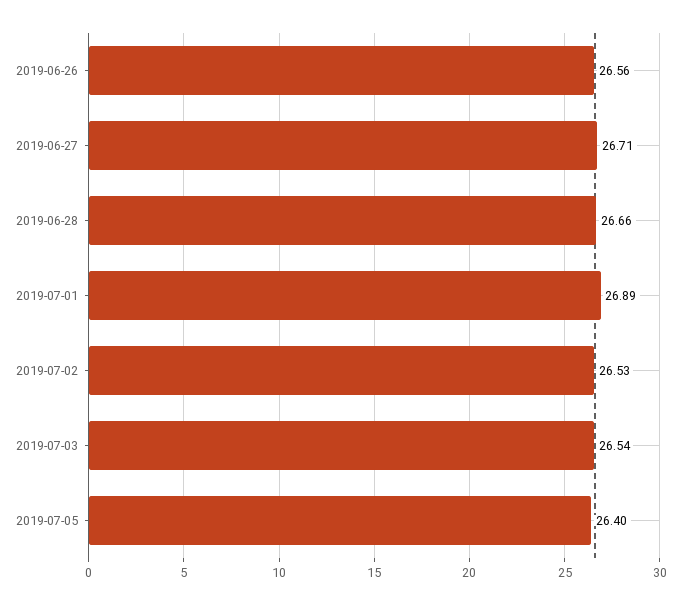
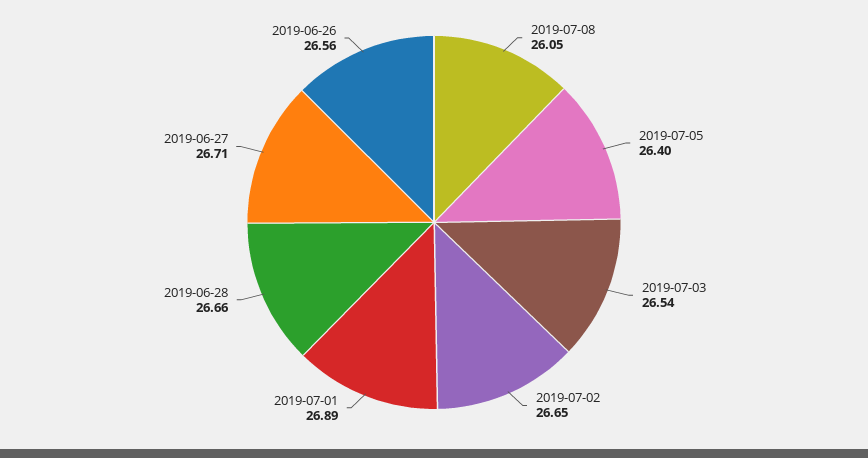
2019-07-02: 26.53 -> 26.65
2019-07-08: none -> 26.05

